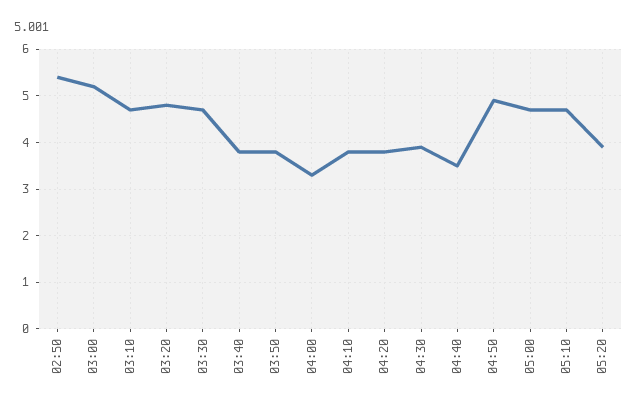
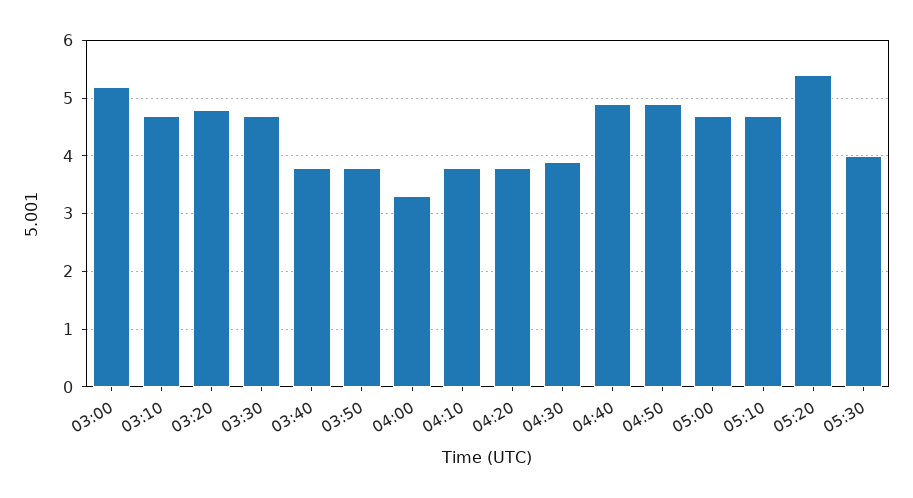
02:50: 5.5 -> none
04:40: 3.5 -> 5
05:20: 4 -> 5.5
05:30: none -> 4

